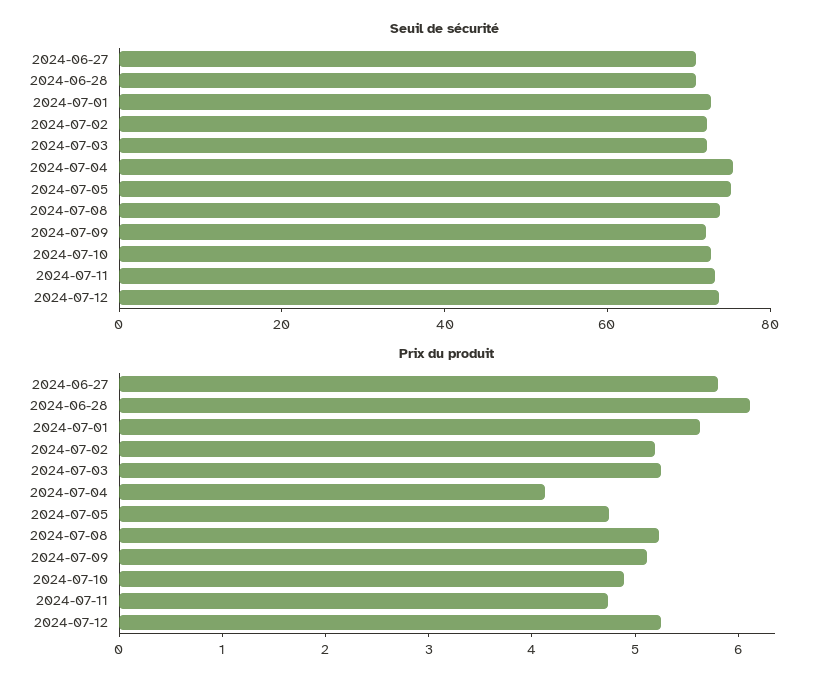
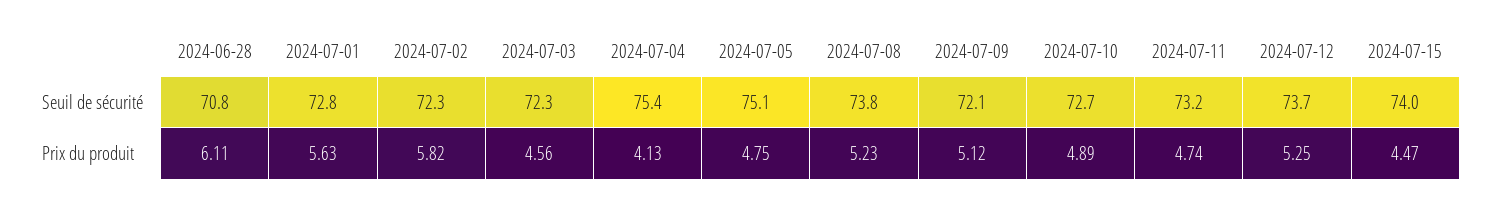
Seuil de sécurité, 2024-06-27: 70 -> none
Prix du produit, 2024-06-27: 5.8 -> none
Prix du produit, 2024-07-02: 5.2 -> 5.82
Prix du produit, 2024-07-03: 5.2 -> 4.56
Seuil de sécurité, 2024-07-15: none -> 74
Prix du produit, 2024-07-15: none -> 4.47

